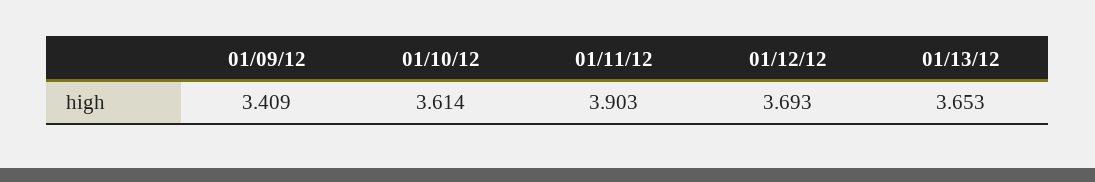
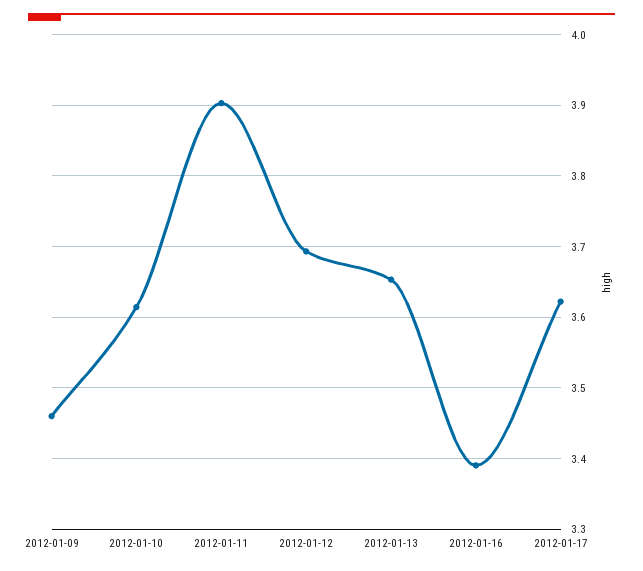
01/09/12: 3.409 -> 3.46
2012-01-16: none -> 3.39
2012-01-17: none -> 3.62

